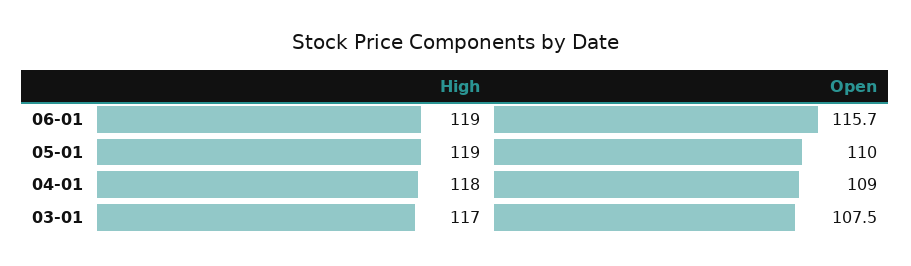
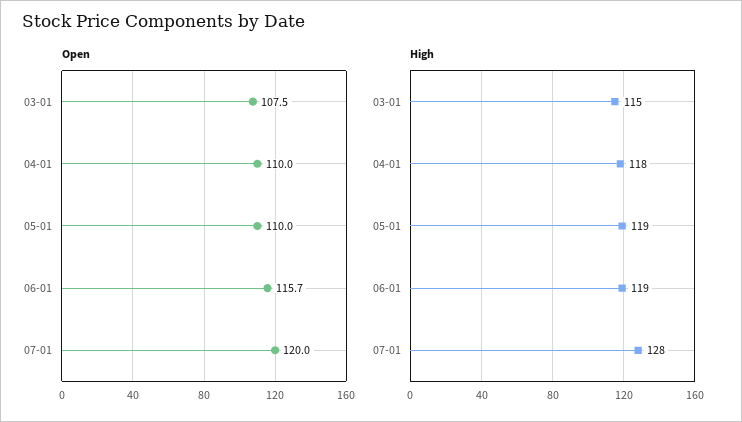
Open, 04-01: 109 -> 110
High, 03-01: 117 -> 115
Open, 07-01: none -> 120
High, 07-01: none -> 128

